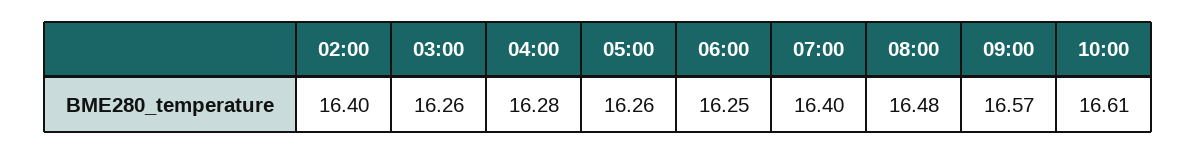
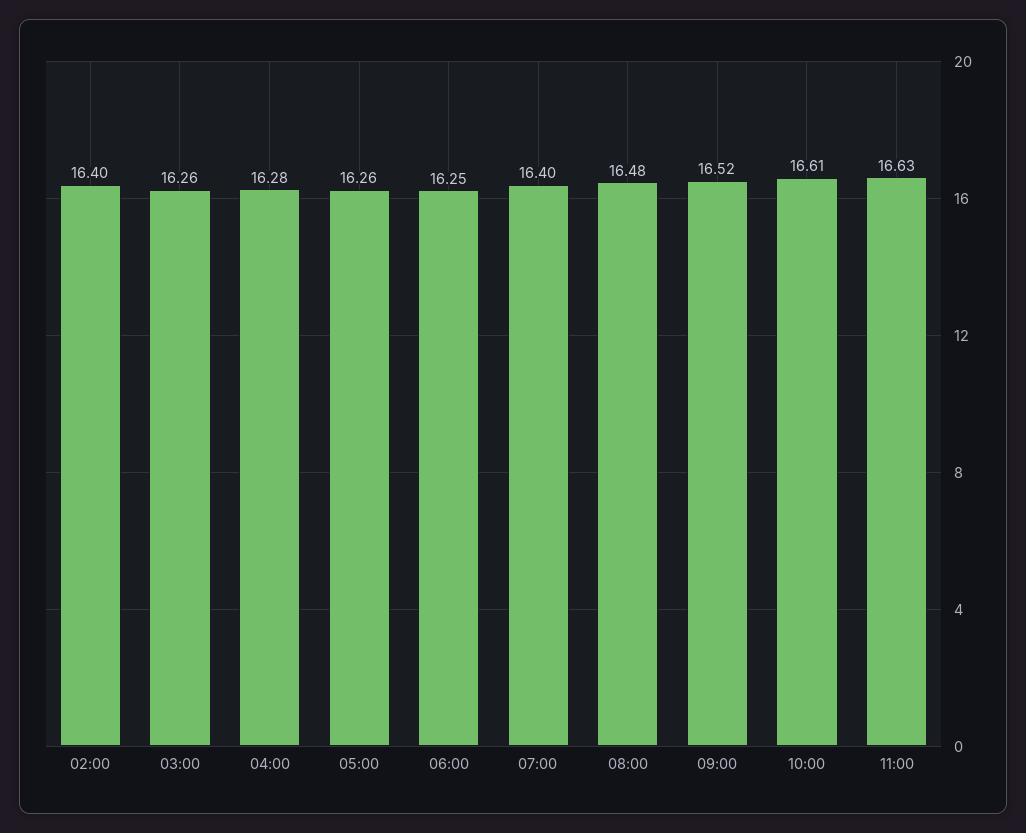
09:00: 16.57 -> 16.52
11:00: none -> 16.63

